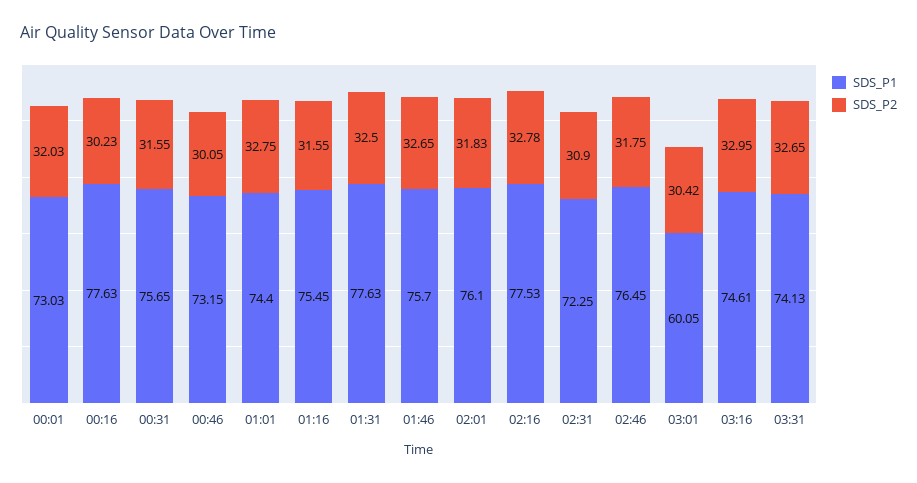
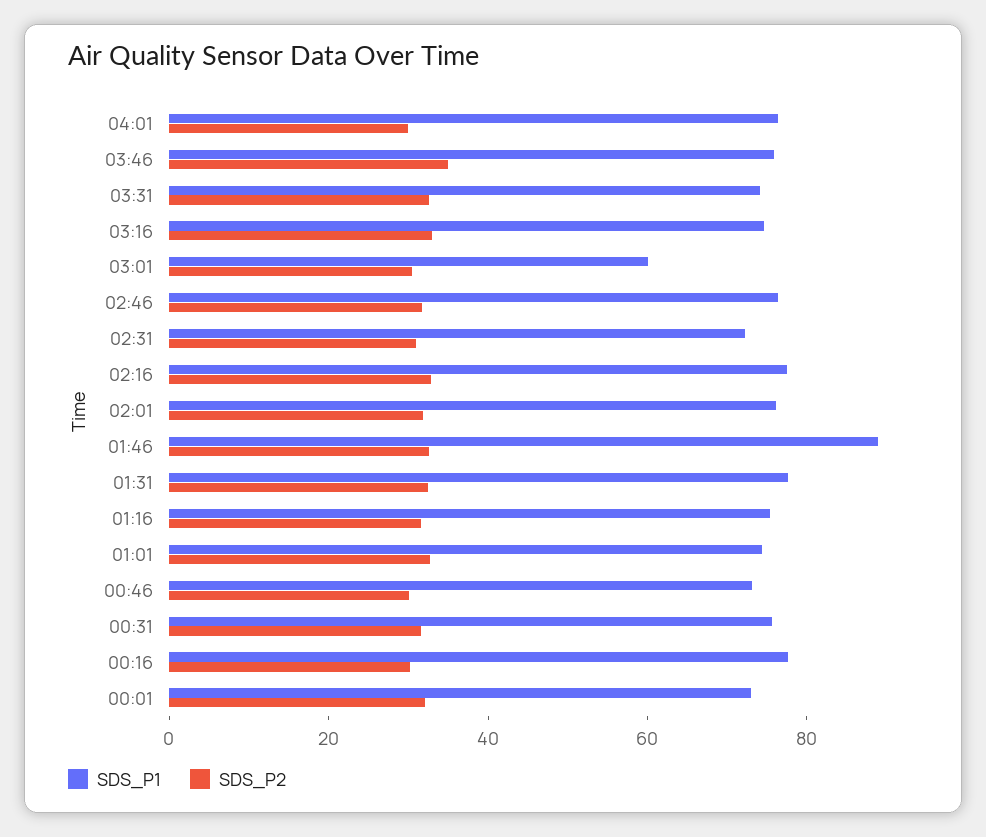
SDS_P1, 01:46: 75.7 -> 90
SDS_P1, 04:01: none -> 75
SDS_P2, 04:01: none -> 30
SDS_P1, 03:46: none -> 75
SDS_P2, 03:46: none -> 35

